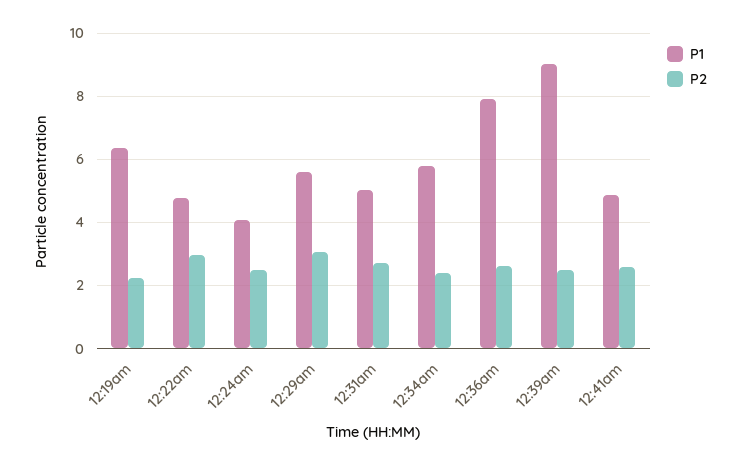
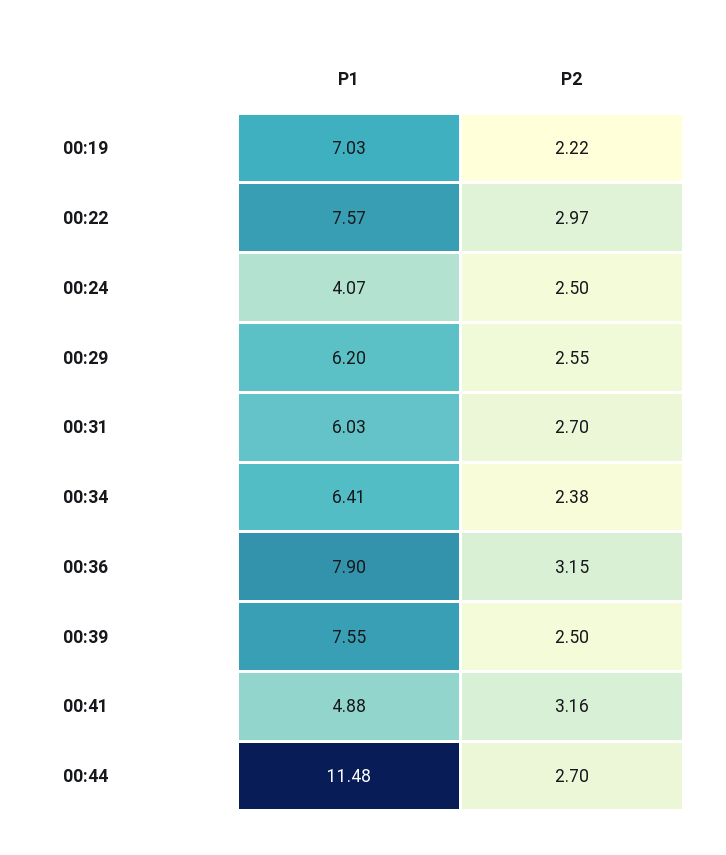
P1, 12:19am: 6.4 -> 7.03
P1, 12:22am: 4.8 -> 7.57
P1, 12:29am: 5.6 -> 6.2
P2, 12:29am: 3 -> 2.55
P1, 12:31am: 5 -> 6.03
P1, 12:34am: 5.8 -> 6.41
P2, 12:36am: 2.6 -> 3.15
P1, 12:39am: 9 -> 7.55
P2, 12:41am: 2.6 -> 3.16
P1, 00:44: none -> 11.48
P2, 00:44: none -> 2.7

